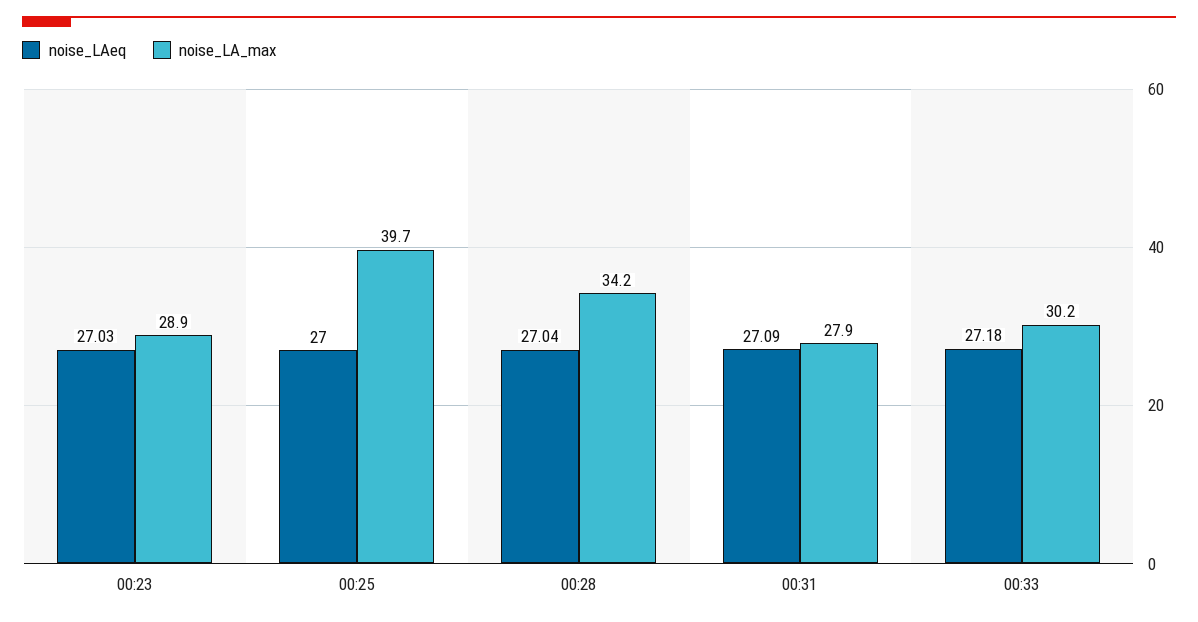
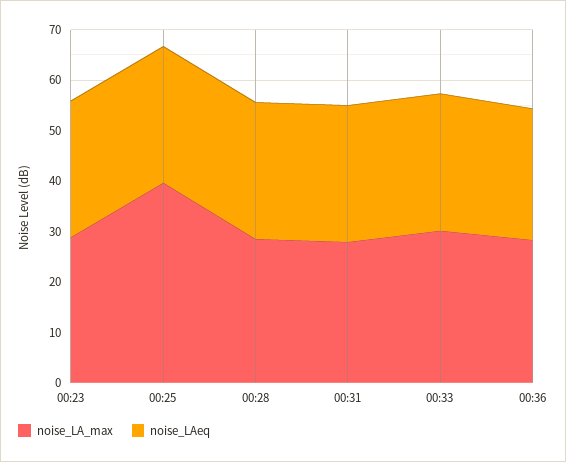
noise_LA_max, 00:28: 34.2 -> 28
noise_LA_max, 00:36: none -> 28
noise_LAeq, 00:36: none -> 26

